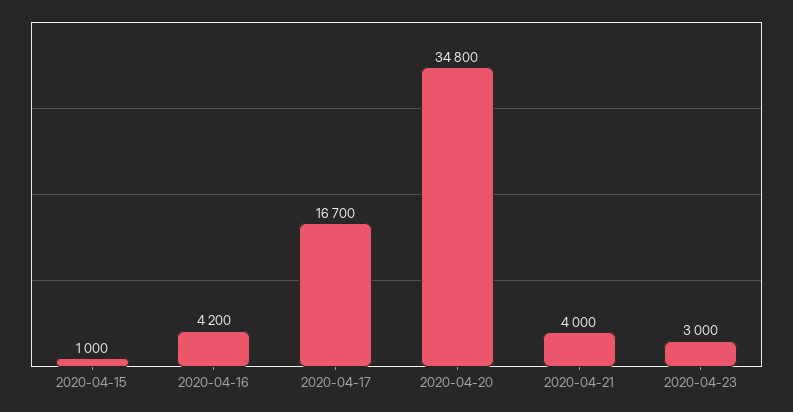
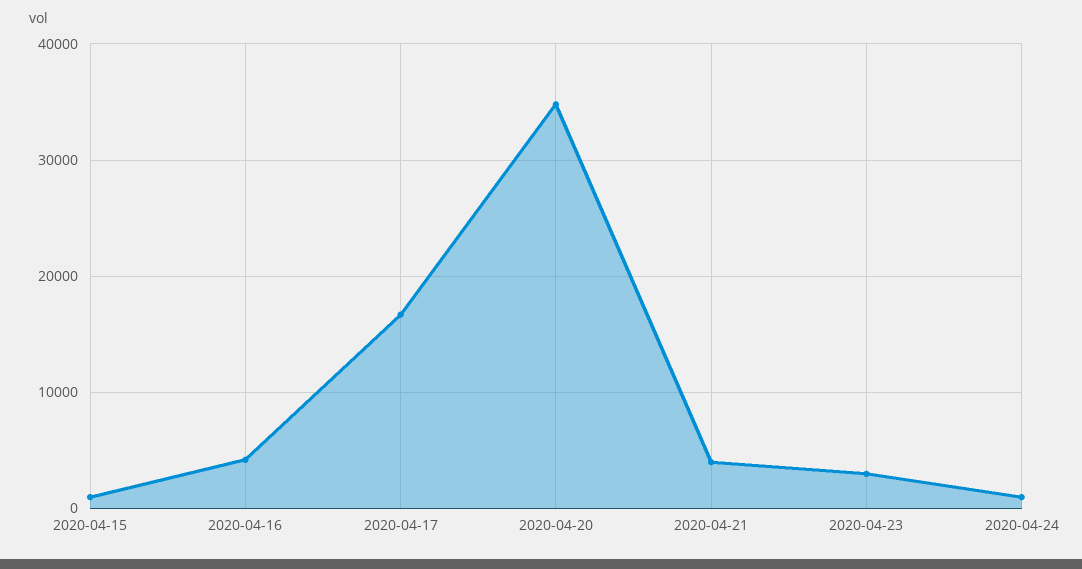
2020-04-24: none -> 1000

